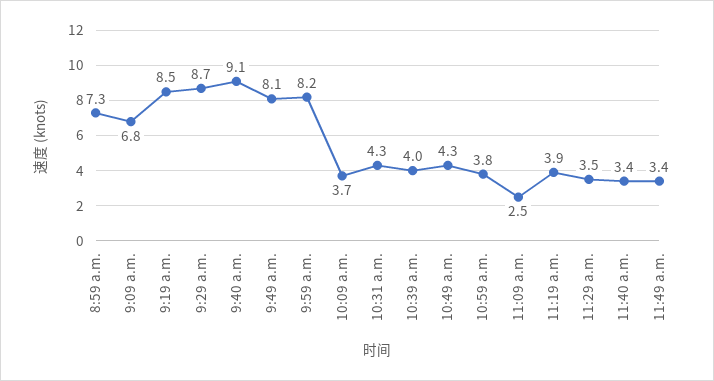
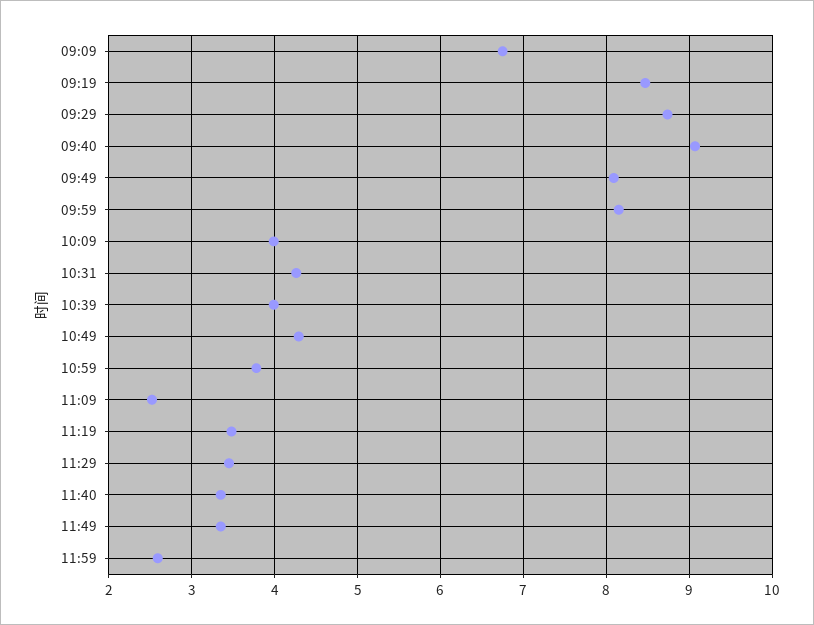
8:59 a.m.: 7.3 -> none
10:09 a.m.: 3.7 -> 4
11:19 a.m.: 3.9 -> 3.5
11:59: none -> 2.6

